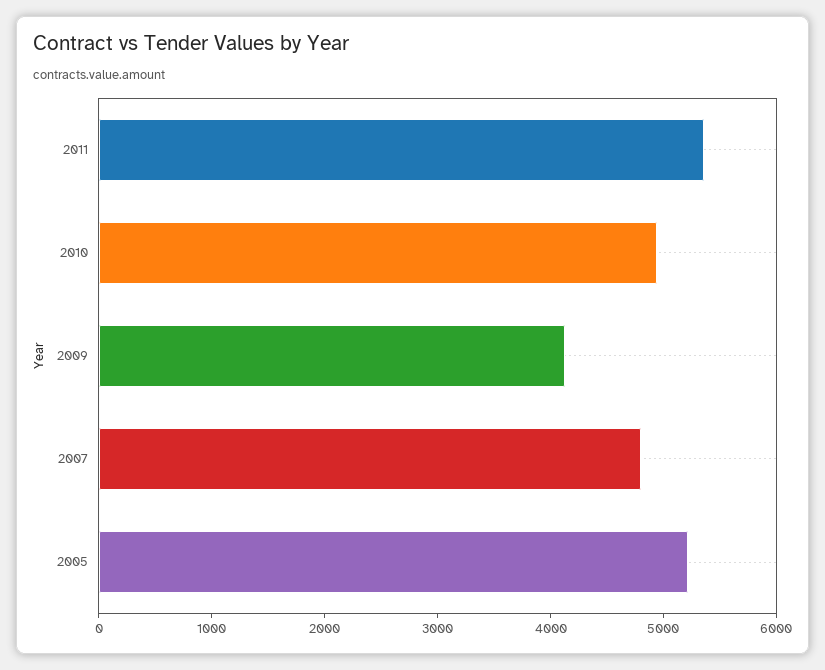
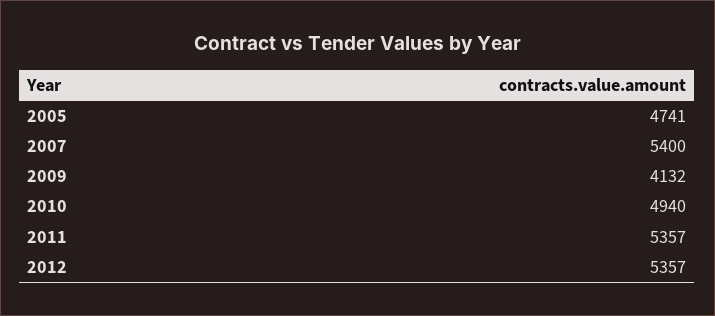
2007: 4800 -> 5400
2005: 5200 -> 4741
2012: none -> 5357

